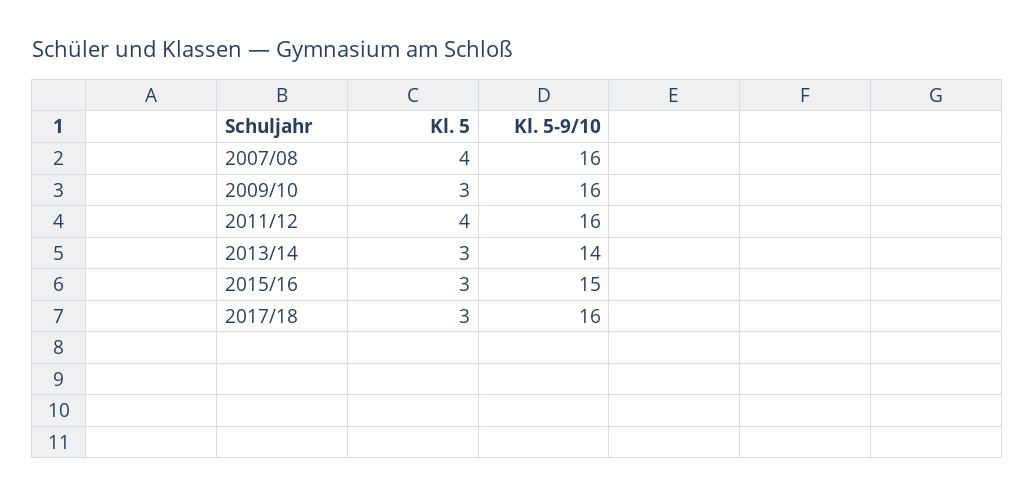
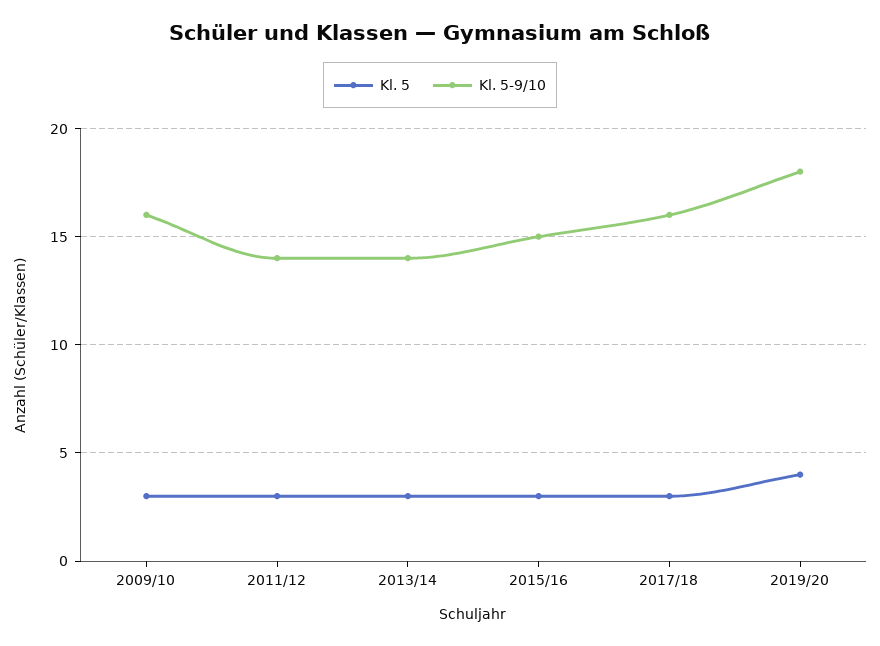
Kl. 5, 2007/08: 4 -> none
Kl. 5-9/10, 2007/08: 16 -> none
Kl. 5, 2011/12: 4 -> 3
Kl. 5-9/10, 2011/12: 16 -> 14
Kl. 5, 2019/20: none -> 4
Kl. 5-9/10, 2019/20: none -> 18

